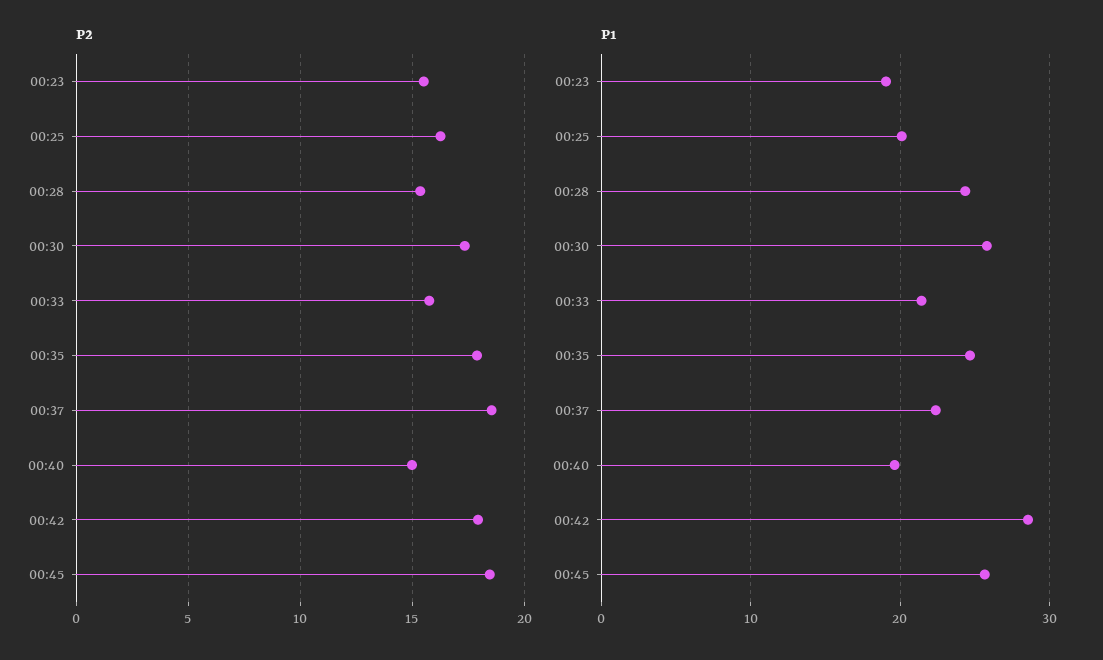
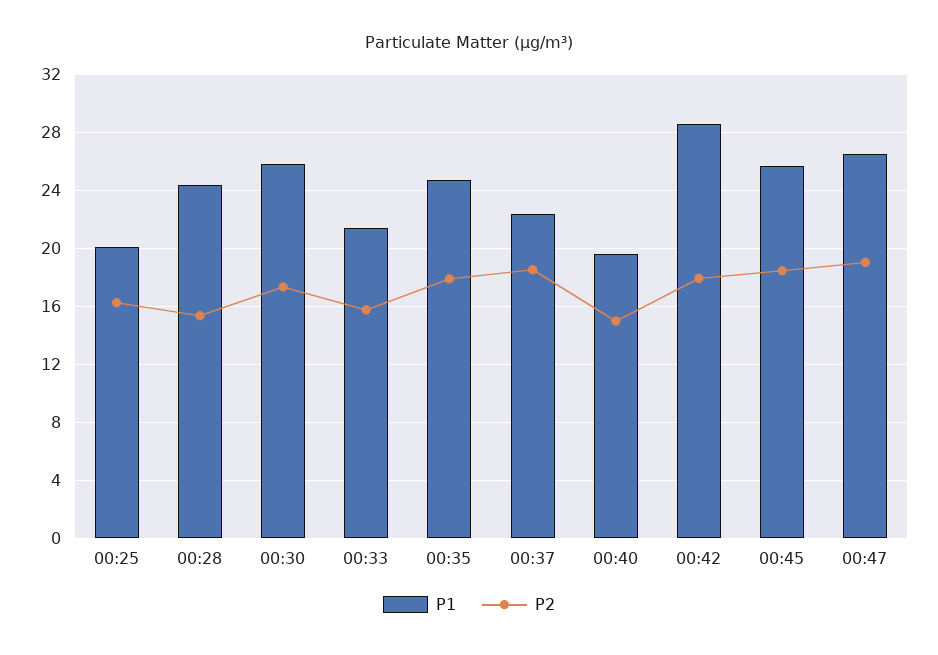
P2, 00:23: 15.5 -> none
P1, 00:23: 19 -> none
P1, 00:47: none -> 26.5
P2, 00:47: none -> 19

